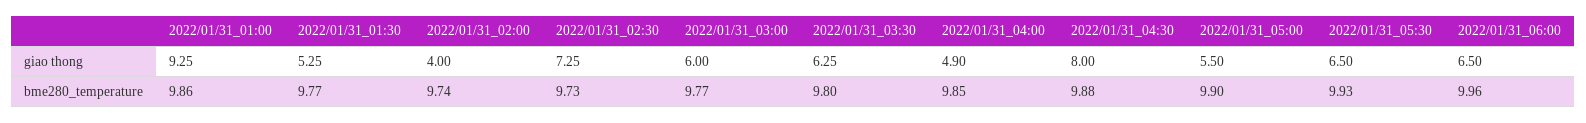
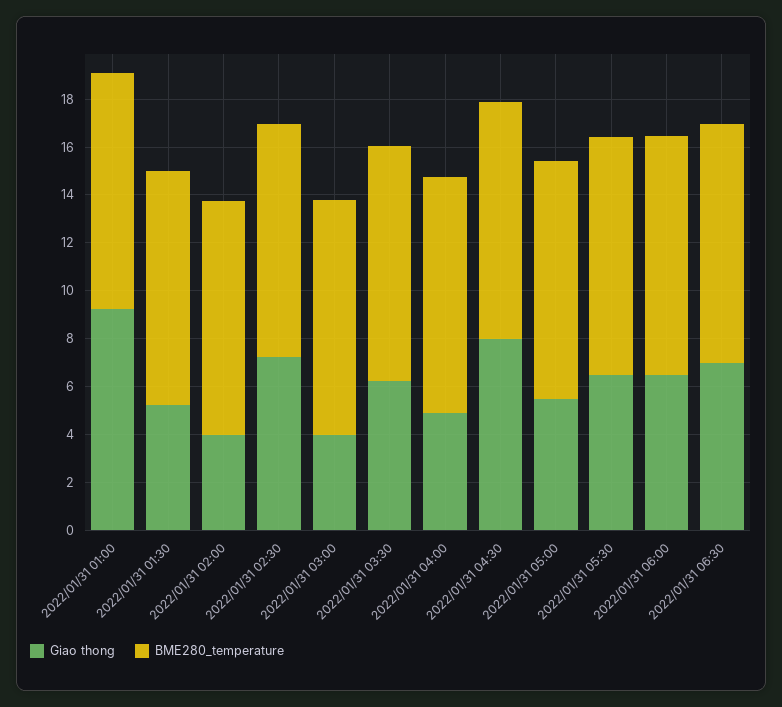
giao thong, 2022/01/31_03:00: 6 -> 4
giao thong, 2022/01/31 06:30: none -> 7
bme280_temperature, 2022/01/31 06:30: none -> 10

